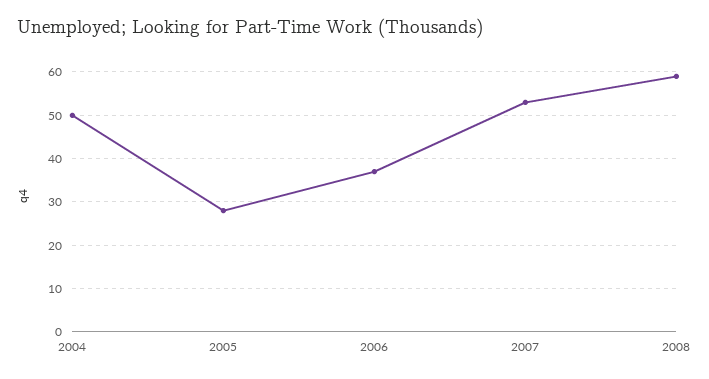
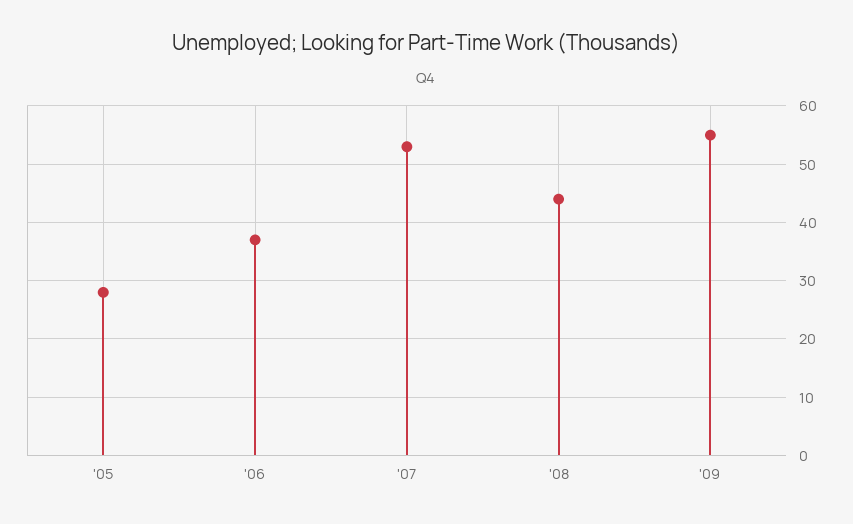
2004: 50 -> none
2008: 60 -> 45
'09: none -> 55

